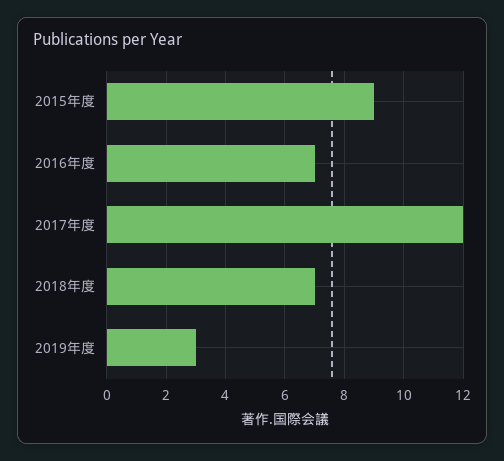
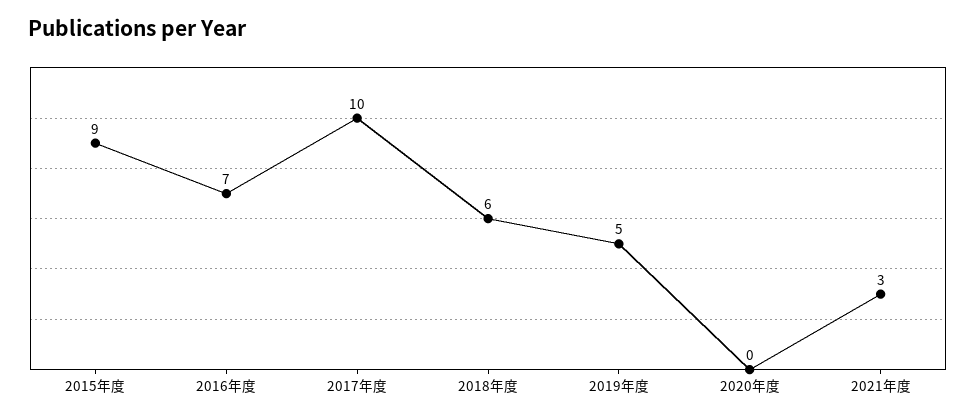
2017年度: 12 -> 10
2018年度: 7 -> 6
2019年度: 3 -> 5
2020年度: none -> 0
2021年度: none -> 3

